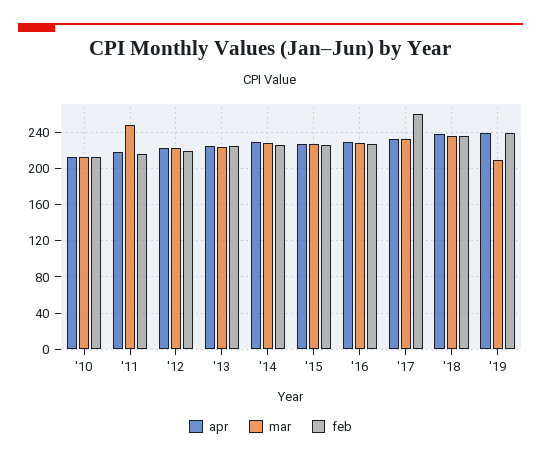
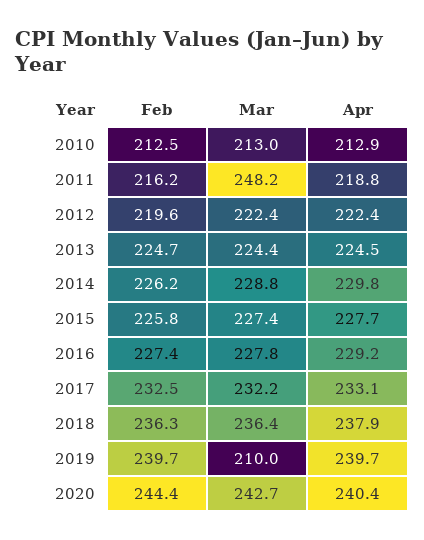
feb, '17: 260 -> 232.5
feb, 2020: none -> 244.4
mar, 2020: none -> 242.7
apr, 2020: none -> 240.4

